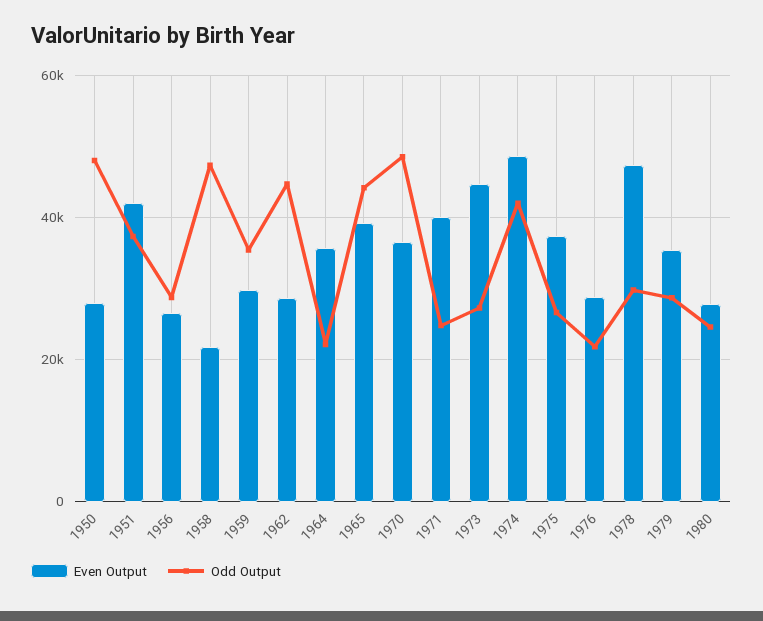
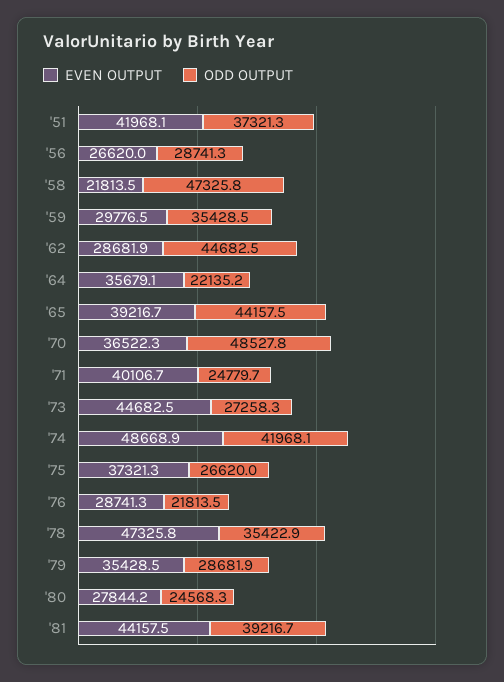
Even Output, 1950: 28000 -> none
Odd Output, 1950: 48000 -> none
Odd Output, 1978: 30000 -> 35422.9
Even Output, '81: none -> 44157.5
Odd Output, '81: none -> 39216.7

